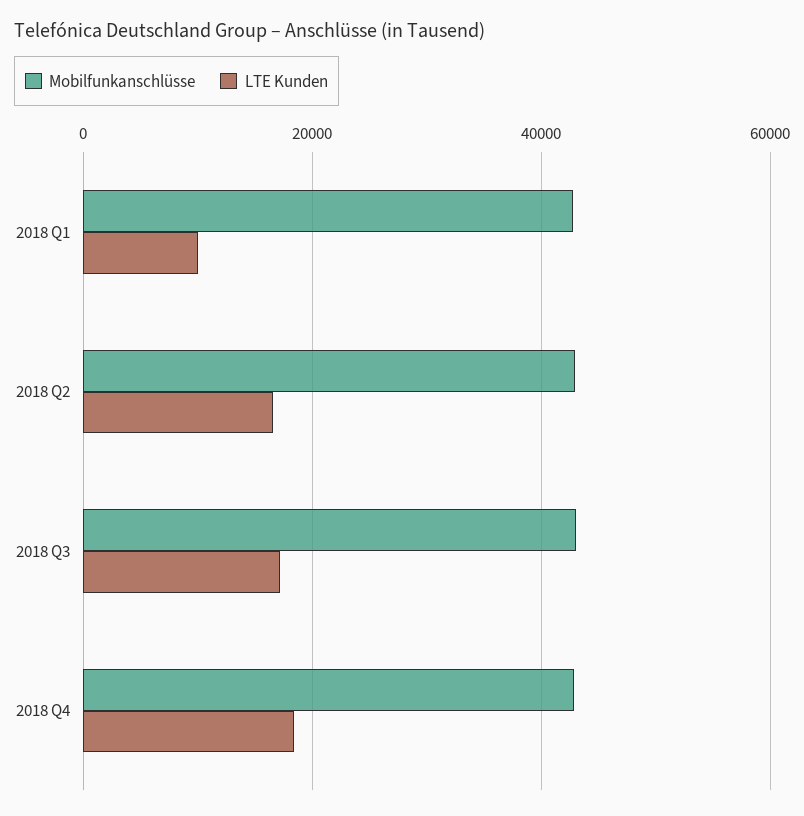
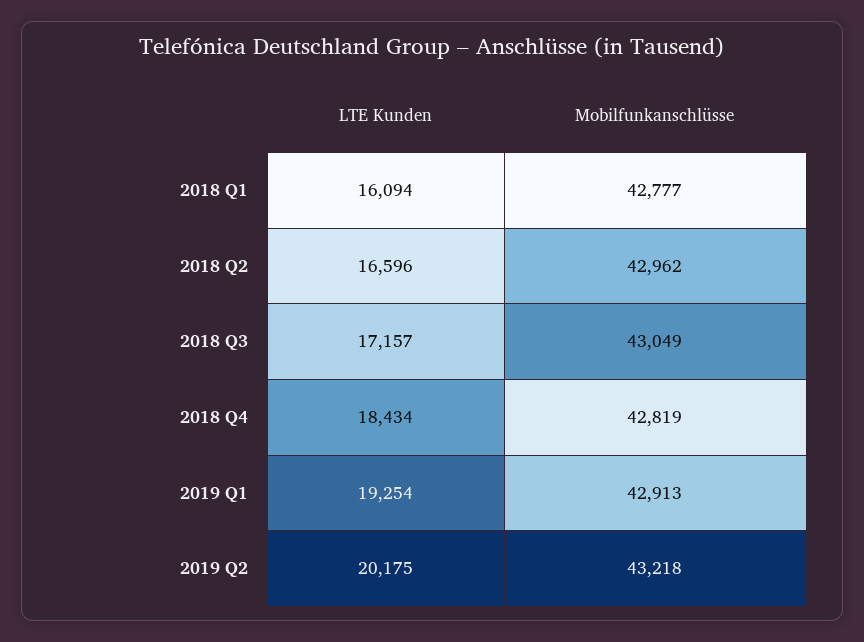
LTE Kunden, 2018 Q1: 10000 -> 16094
LTE Kunden, 2019 Q1: none -> 19254
Mobilfunkanschlüsse, 2019 Q1: none -> 42913
LTE Kunden, 2019 Q2: none -> 20175
Mobilfunkanschlüsse, 2019 Q2: none -> 43218

